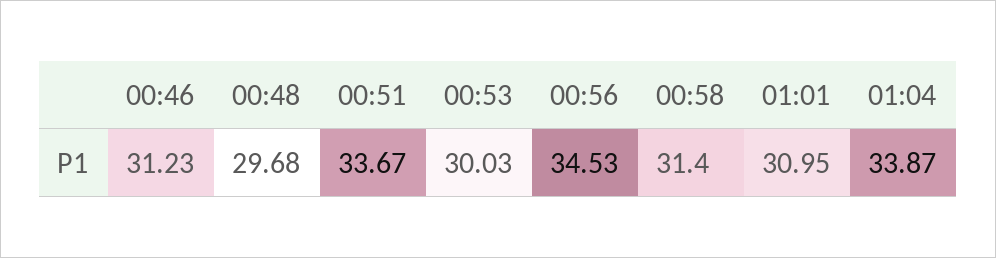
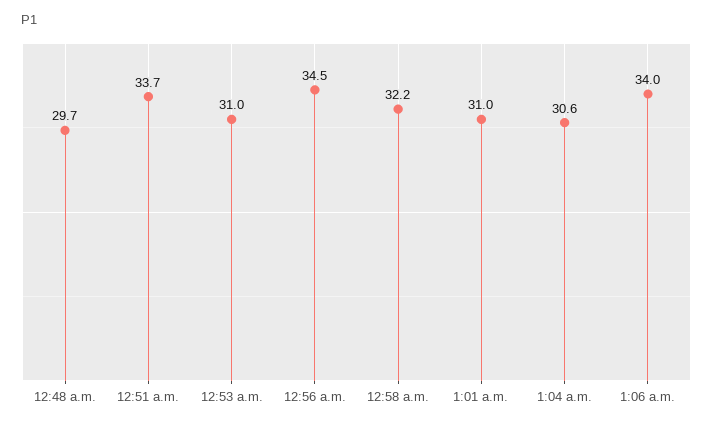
00:46: 31.23 -> none
00:53: 30.03 -> 31
00:58: 31.4 -> 32.2
01:04: 33.87 -> 30.6
1:06 a.m.: none -> 34

